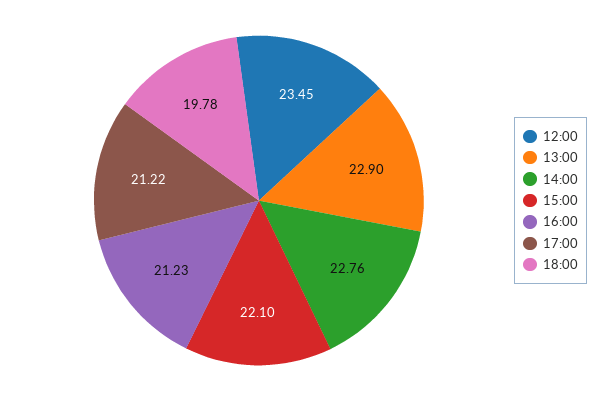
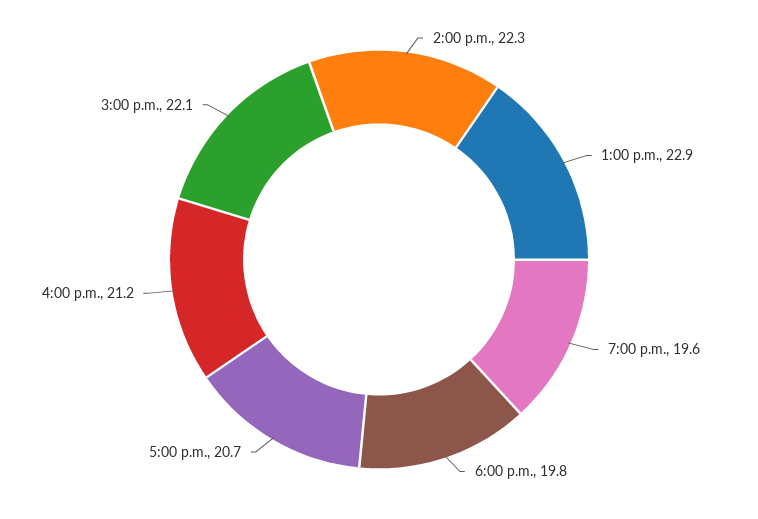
12:00: 23.45 -> none
14:00: 22.76 -> 22.3
17:00: 21.22 -> 20.7
7:00 p.m.: none -> 19.6

